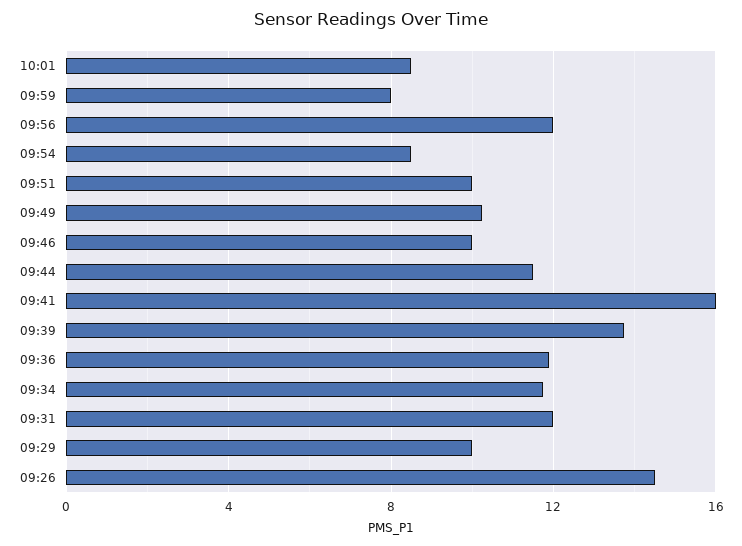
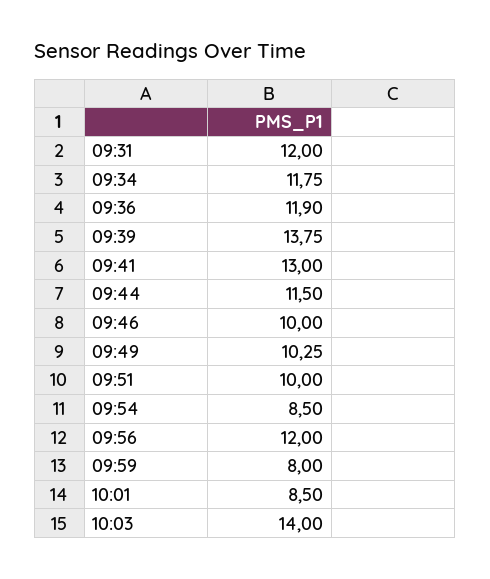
09:41: 16 -> 13
09:29: 10 -> none
09:26: 14.5 -> none
10:03: none -> 14

